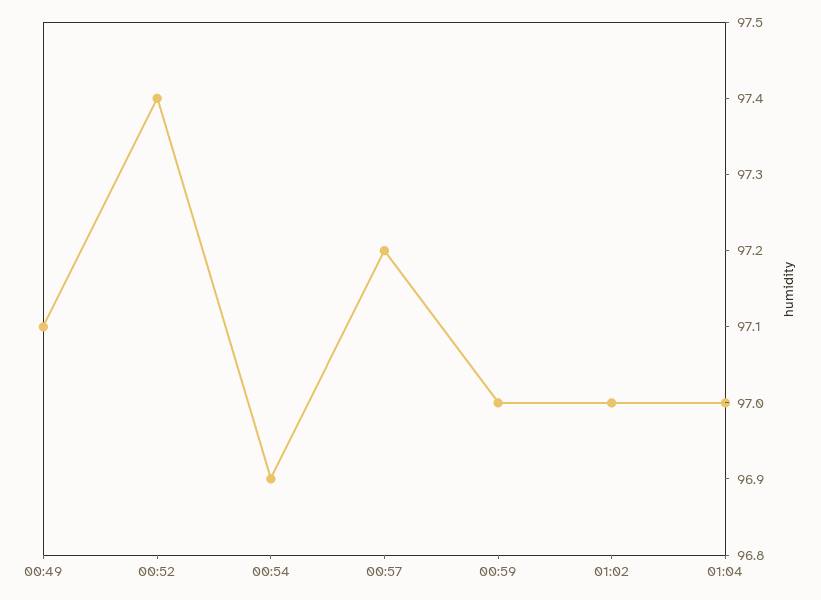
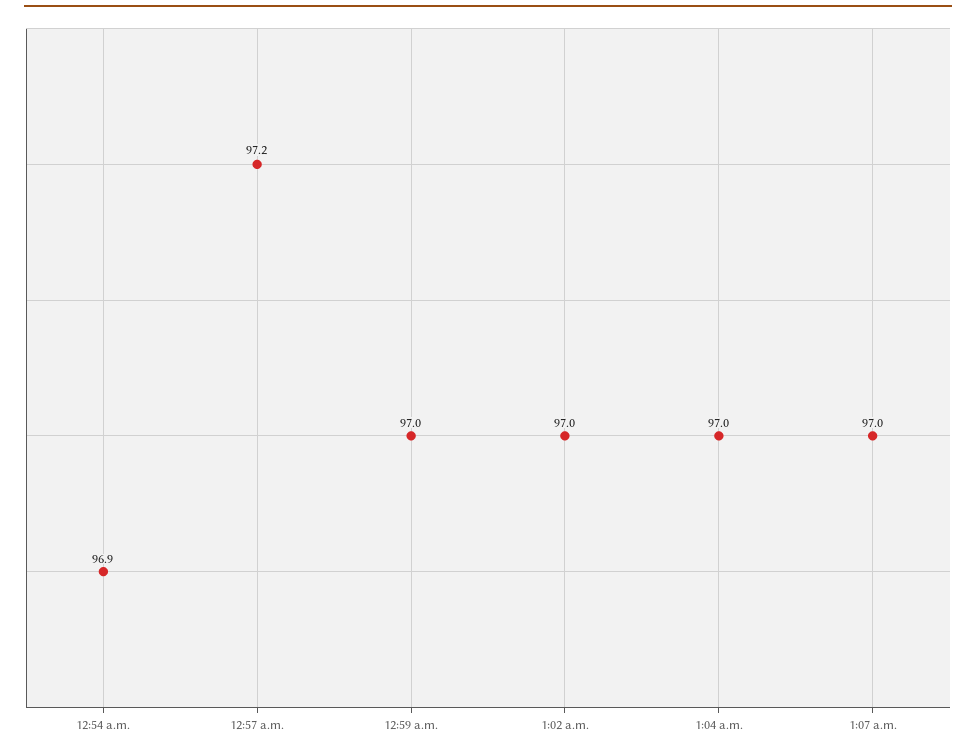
00:49: 97.1 -> none
00:52: 97.4 -> none
1:07 a.m.: none -> 97

